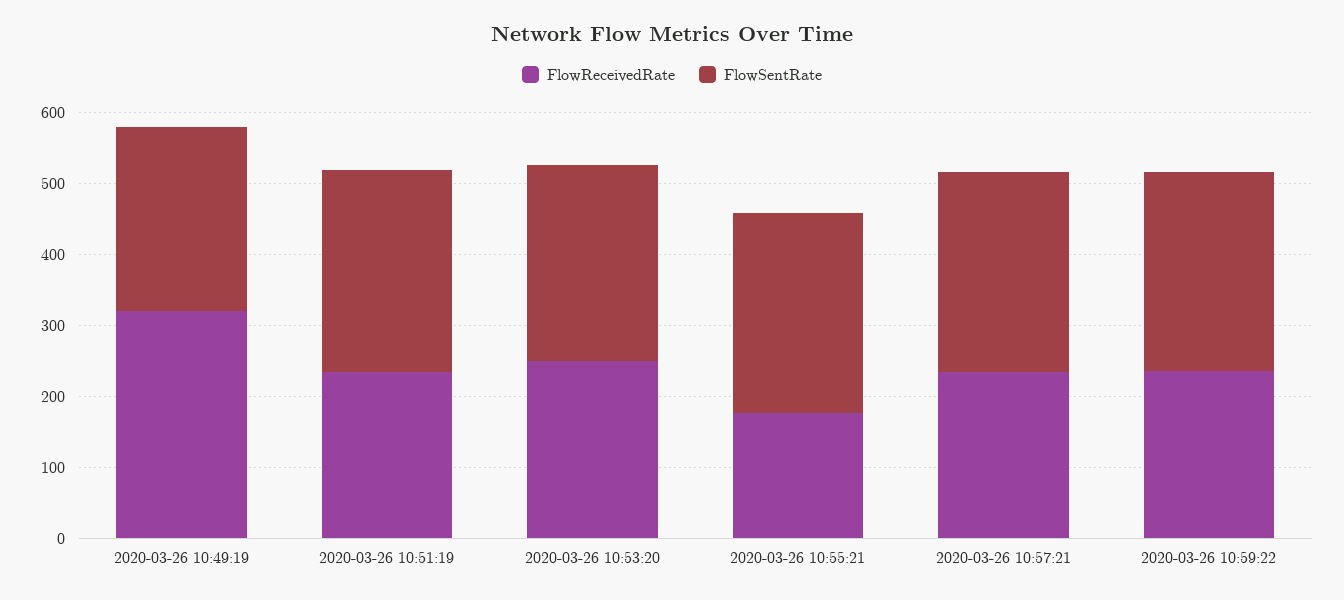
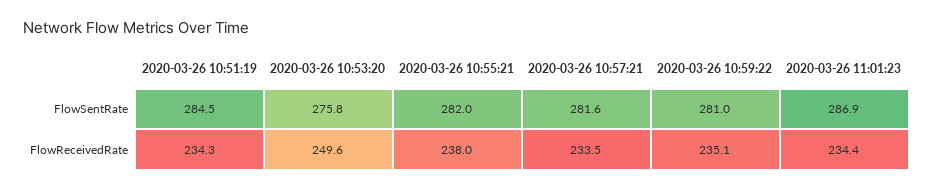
FlowReceivedRate, 2020-03-26 10:49:19: 320 -> none
FlowSentRate, 2020-03-26 10:49:19: 260 -> none
FlowReceivedRate, 2020-03-26 10:55:21: 180 -> 238
FlowSentRate, 2020-03-26 11:01:23: none -> 286.9
FlowReceivedRate, 2020-03-26 11:01:23: none -> 234.4

